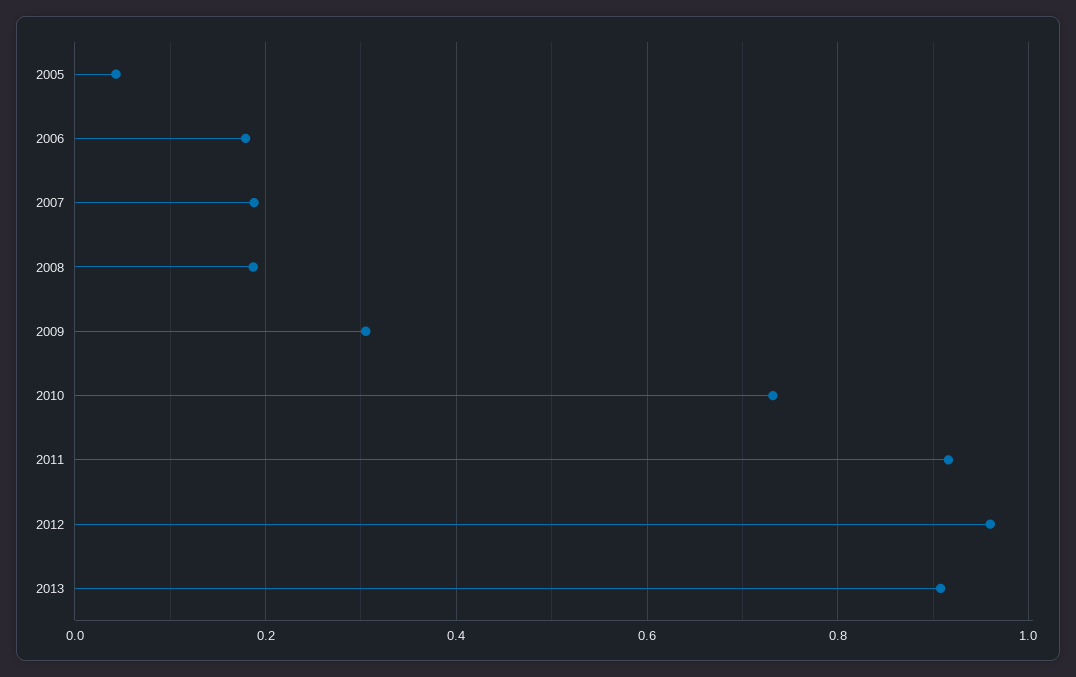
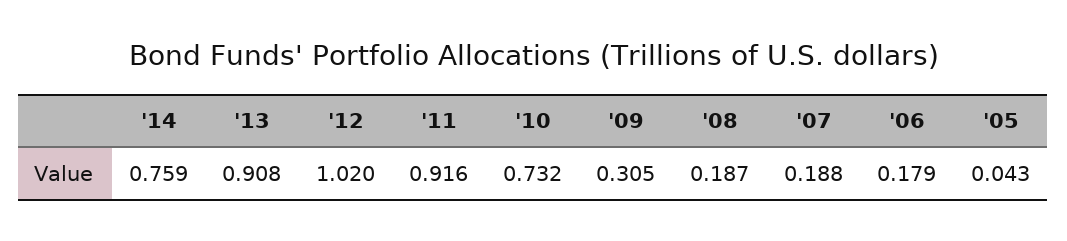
2012: 0.96 -> 1.02
'14: none -> 0.759

